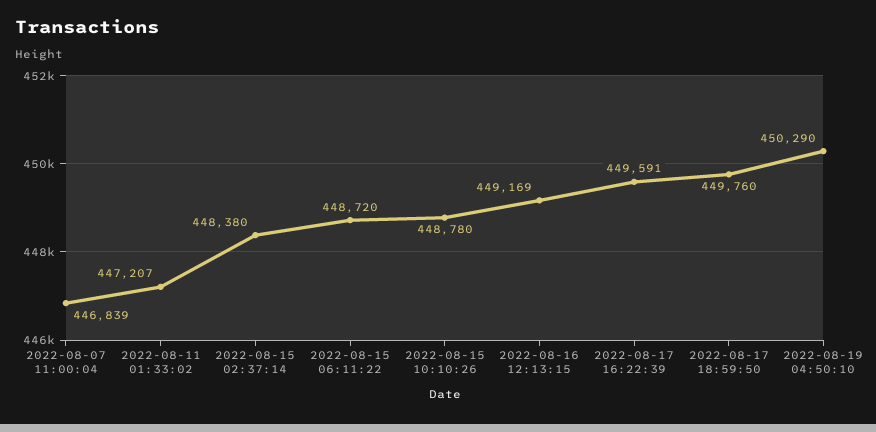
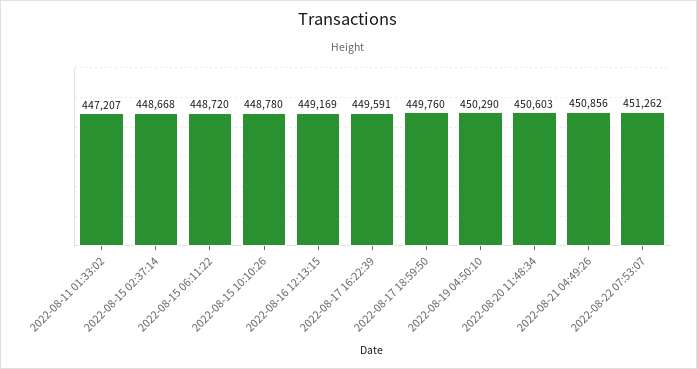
2022-08-07 11:00:04: 446839 -> none
2022-08-15 02:37:14: 448380 -> 448668
2022-08-20 11:48:34: none -> 450603
2022-08-21 04:49:26: none -> 450856
2022-08-22 07:53:07: none -> 451262

